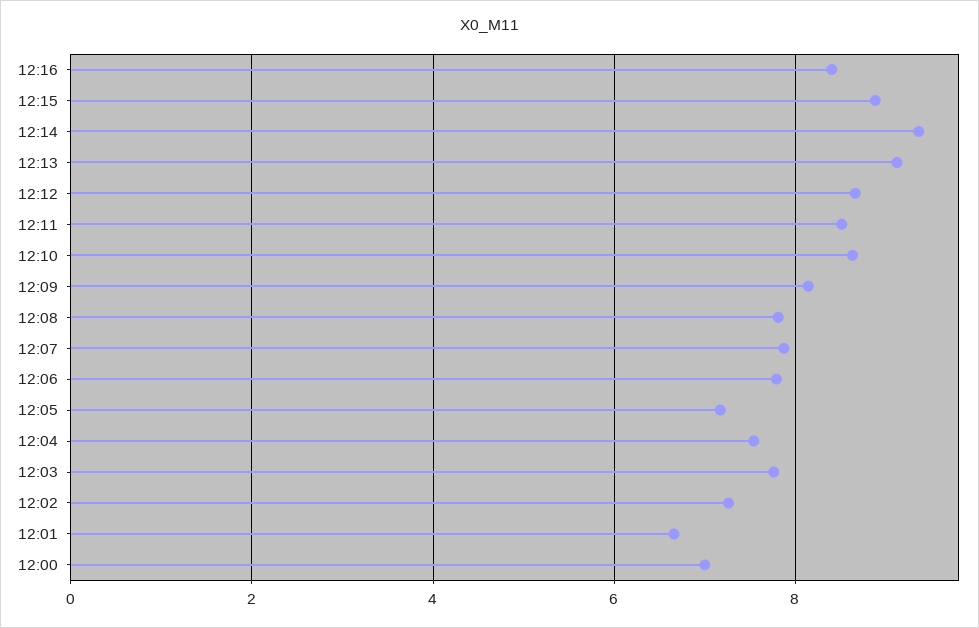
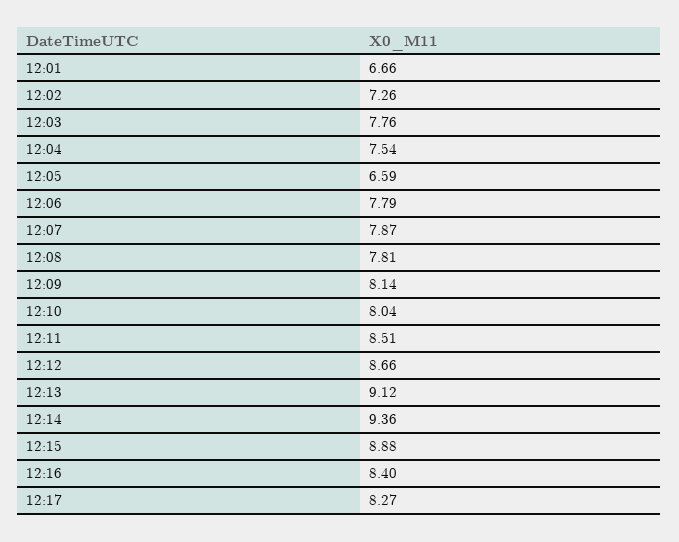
12:10: 8.6 -> 8.04
12:05: 7.2 -> 6.59
12:00: 7 -> none
12:17: none -> 8.27

